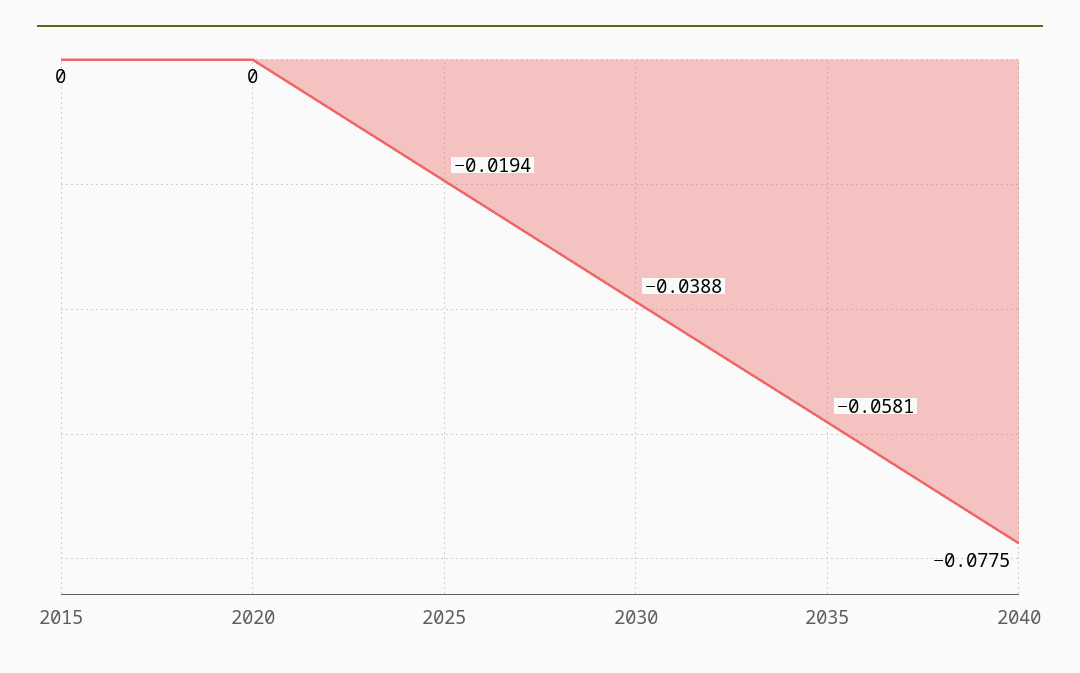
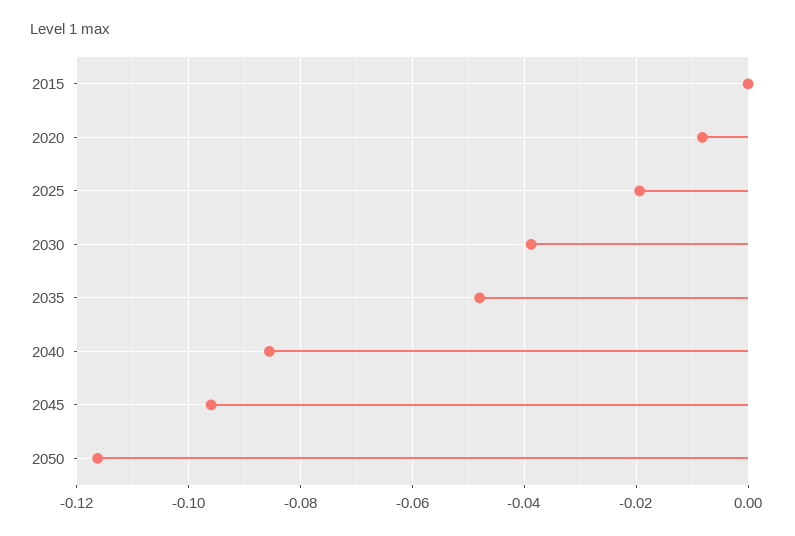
2020: 0 -> -0.008
2035: -0.0581 -> -0.048
2040: -0.0775 -> -0.086
2045: none -> -0.096
2050: none -> -0.116

